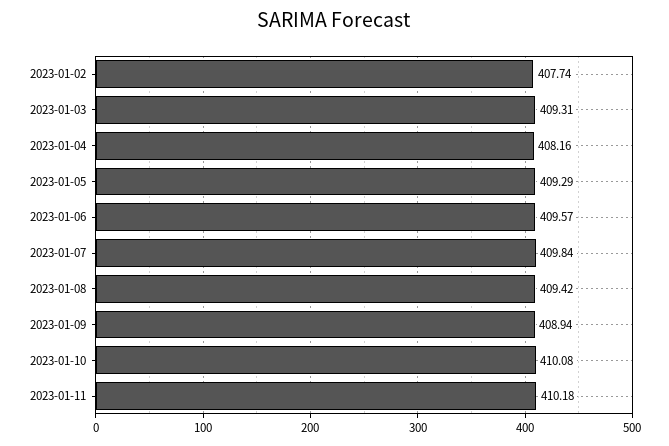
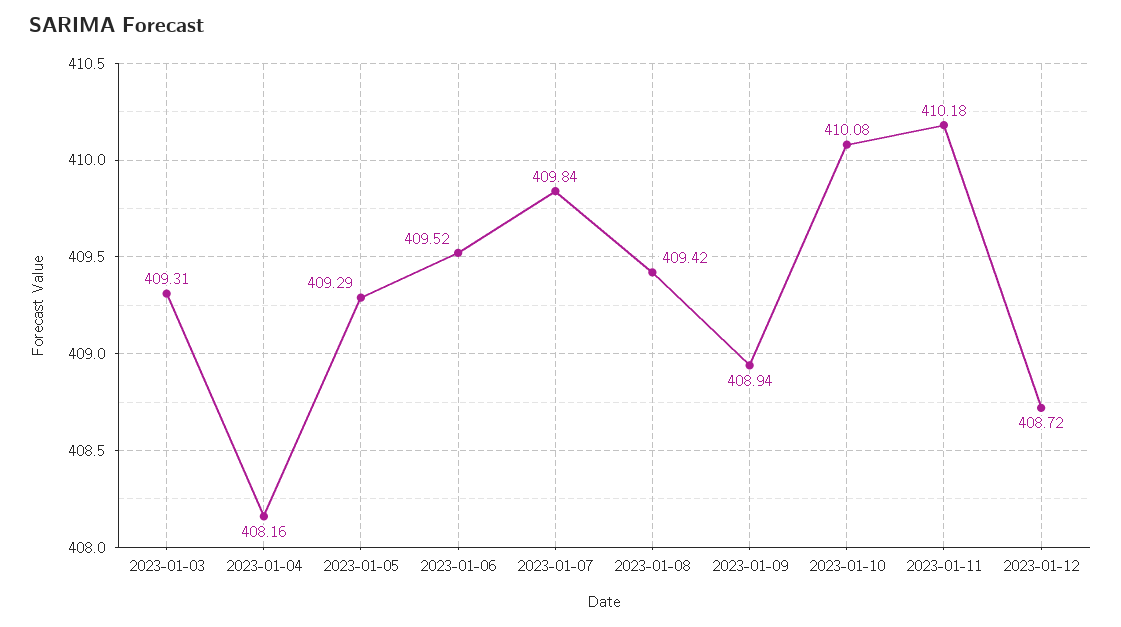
2023-01-02: 407.74 -> none
2023-01-06: 409.57 -> 409.52
2023-01-12: none -> 408.72

